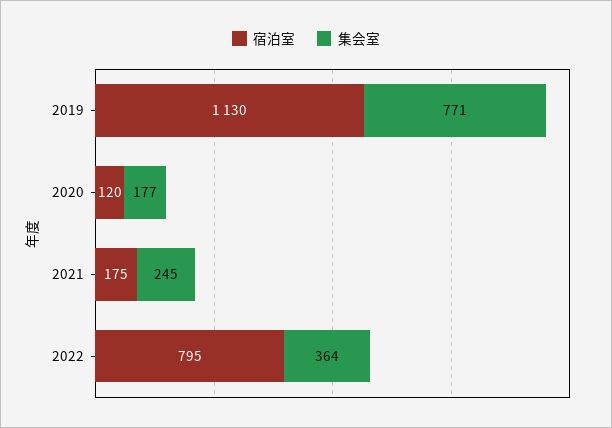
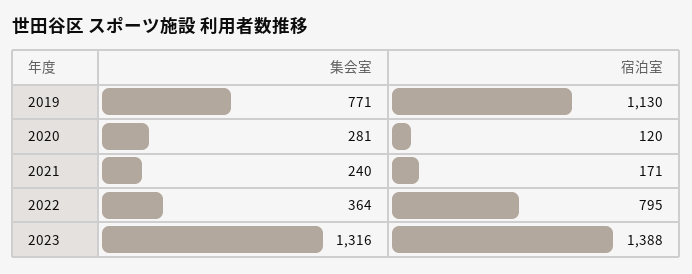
集会室, 2020: 177 -> 281
宿泊室, 2021: 175 -> 171
集会室, 2021: 245 -> 240
集会室, 2023: none -> 1316
宿泊室, 2023: none -> 1388

